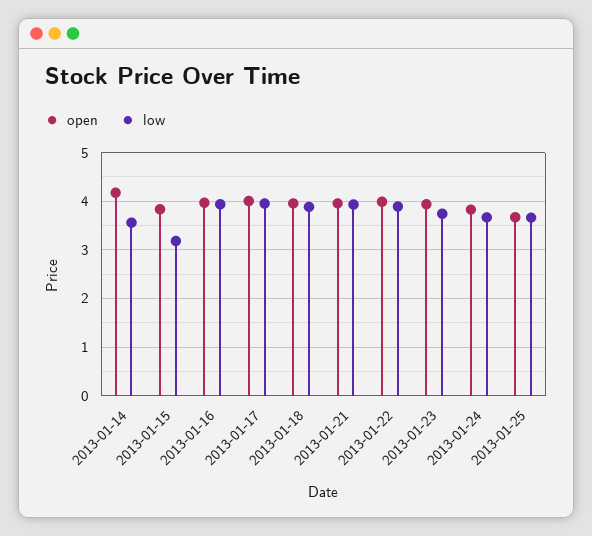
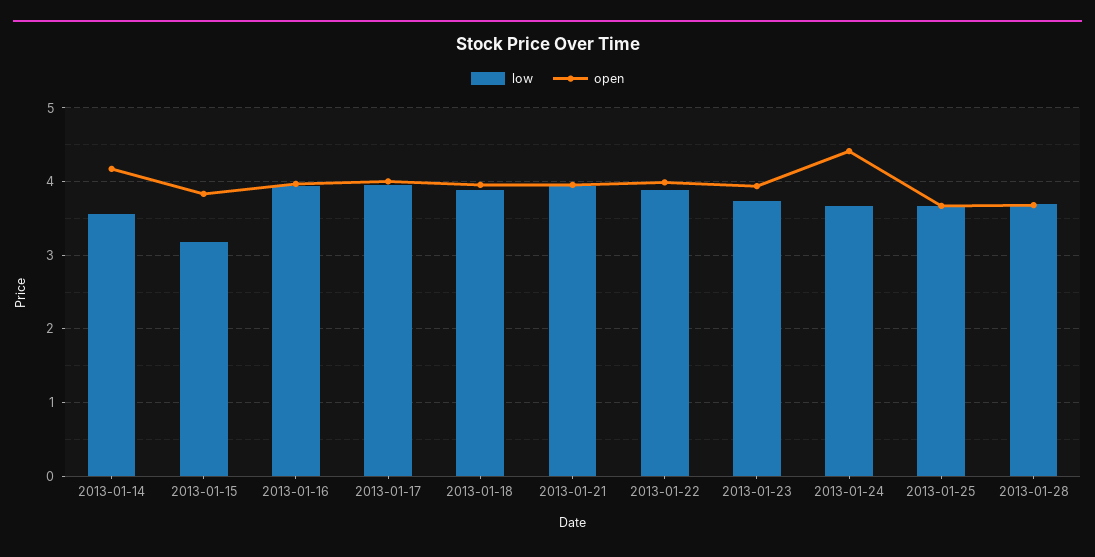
open, 2013-01-24: 3.8 -> 4.4
low, 2013-01-28: none -> 3.7
open, 2013-01-28: none -> 3.7

